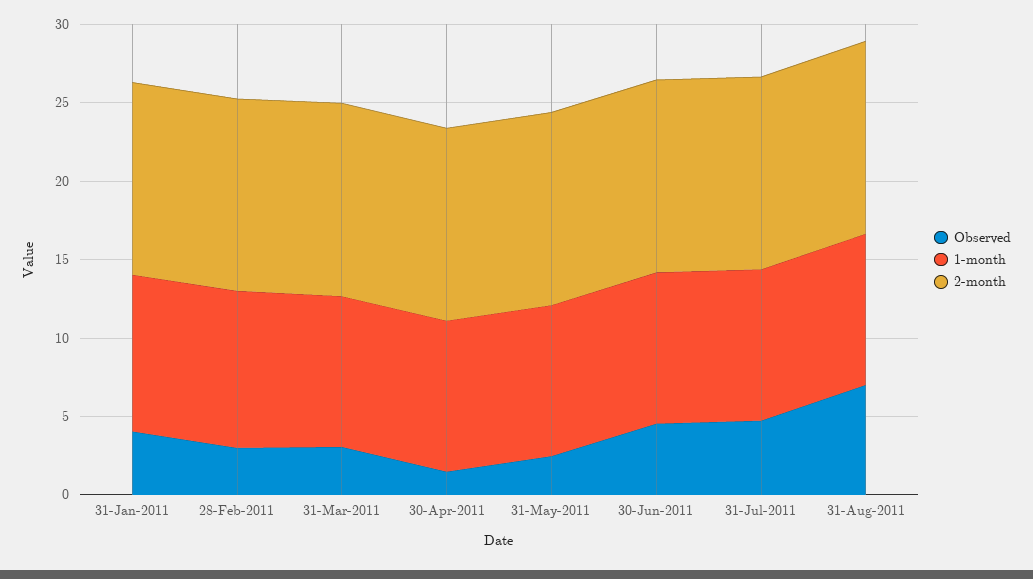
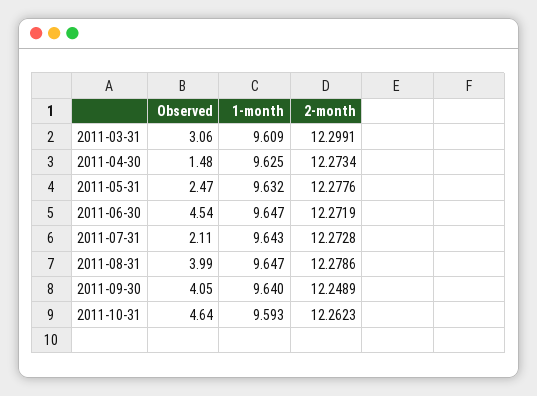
Observed, 31-Jan-2011: 4 -> none
1-month, 31-Jan-2011: 10 -> none
2-month, 31-Jan-2011: 12 -> none
Observed, 28-Feb-2011: 3 -> none
1-month, 28-Feb-2011: 10 -> none
2-month, 28-Feb-2011: 12 -> none
Observed, 31-Jul-2011: 5 -> 2.11
Observed, 31-Aug-2011: 7 -> 3.99
Observed, 2011-09-30: none -> 4.05
1-month, 2011-09-30: none -> 9.64
2-month, 2011-09-30: none -> 12.2489
Observed, 2011-10-31: none -> 4.64
1-month, 2011-10-31: none -> 9.593
2-month, 2011-10-31: none -> 12.2623

